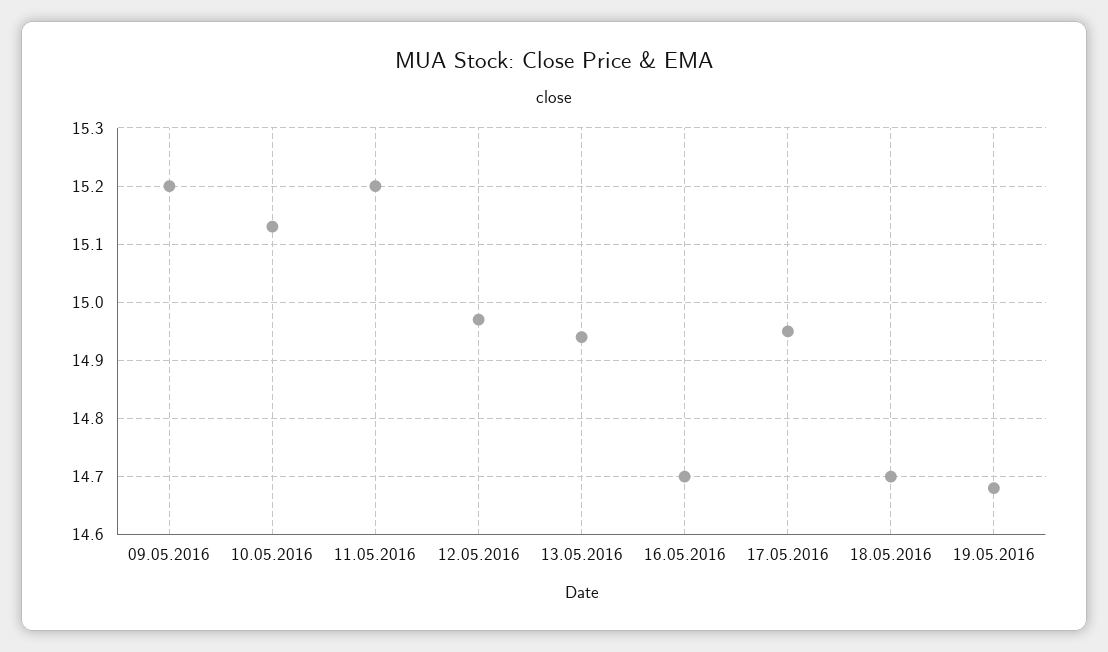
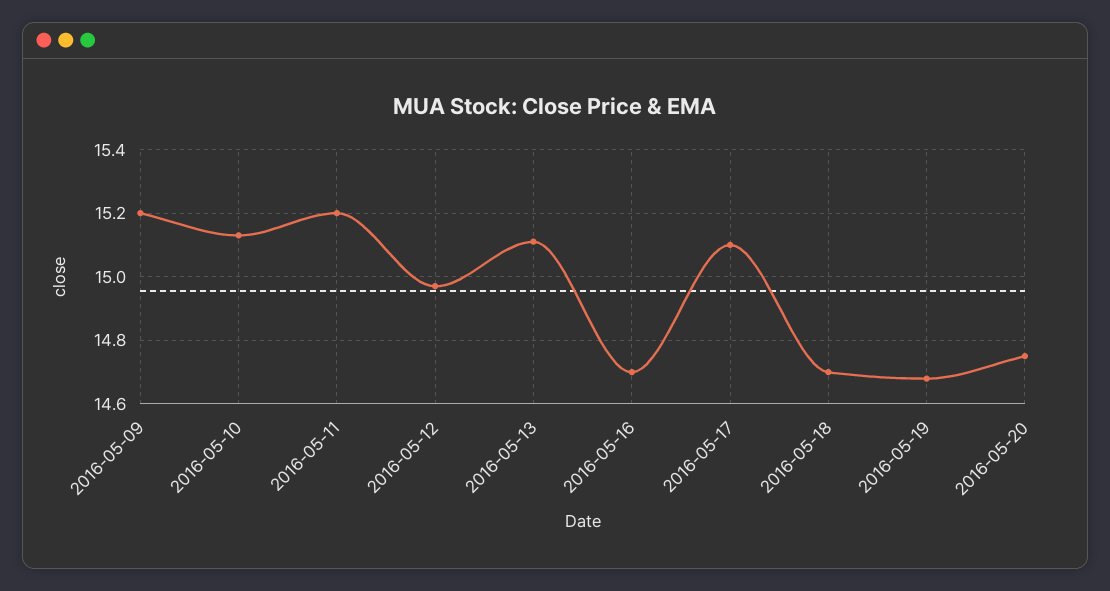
13.05.2016: 14.95 -> 15.1
17.05.2016: 14.95 -> 15.1
2016-05-20: none -> 14.75

